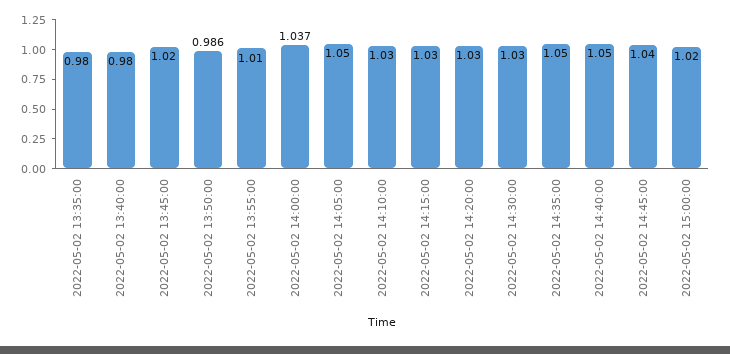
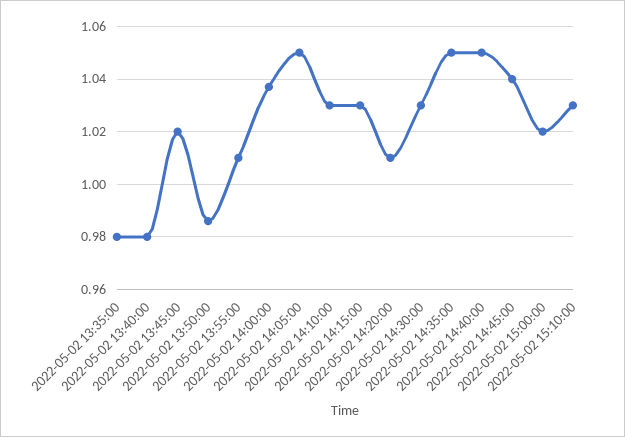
2022-05-02 14:20:00: 1.03 -> 1.01
2022-05-02 15:10:00: none -> 1.03

